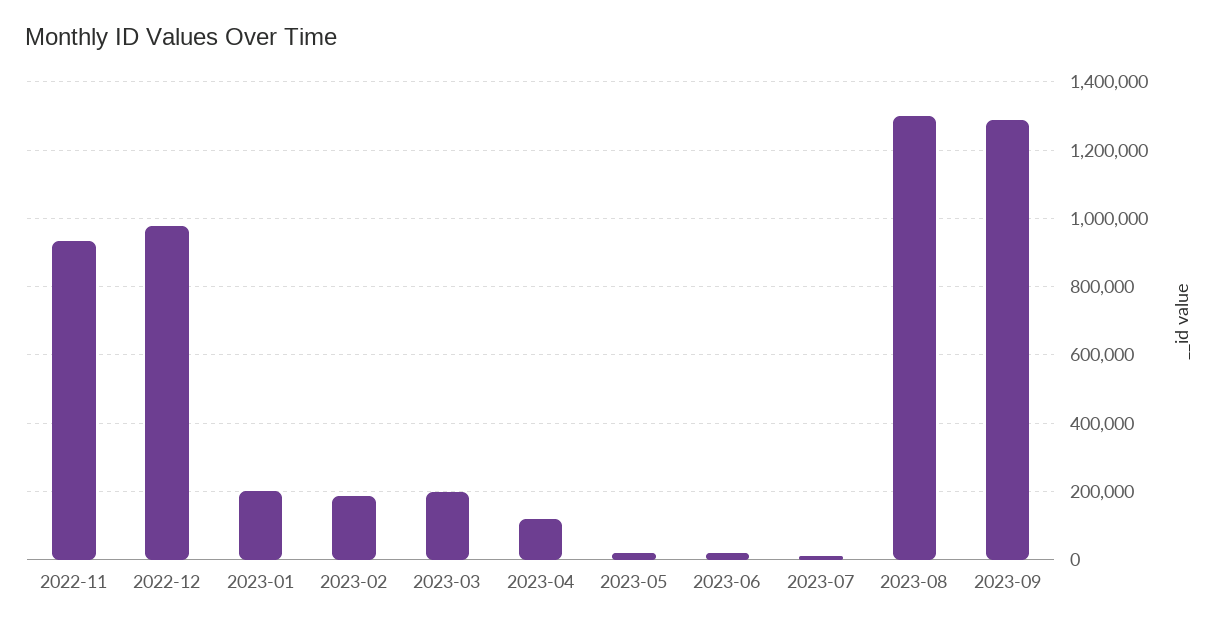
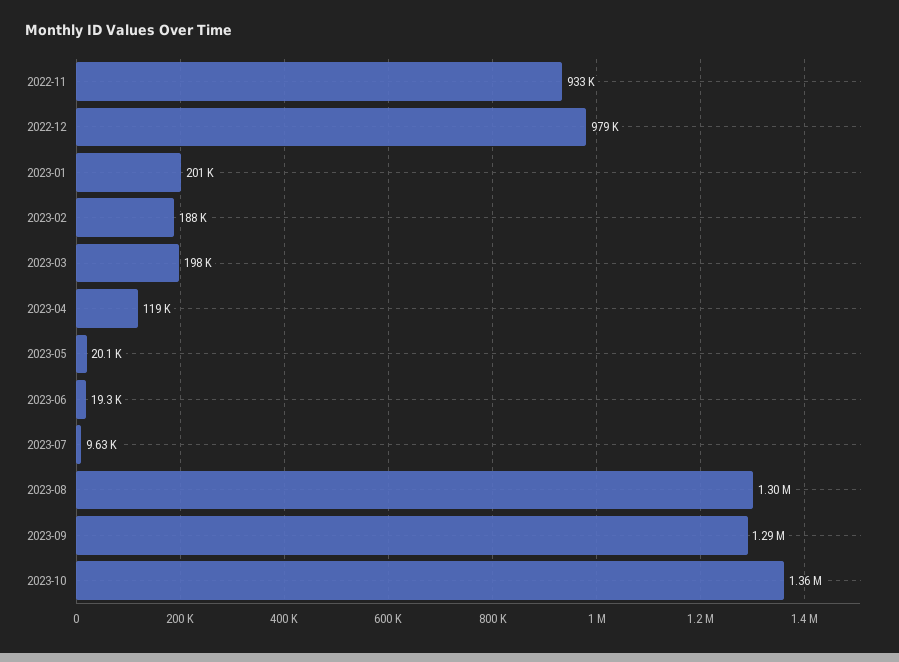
2023-10: none -> 1360000

